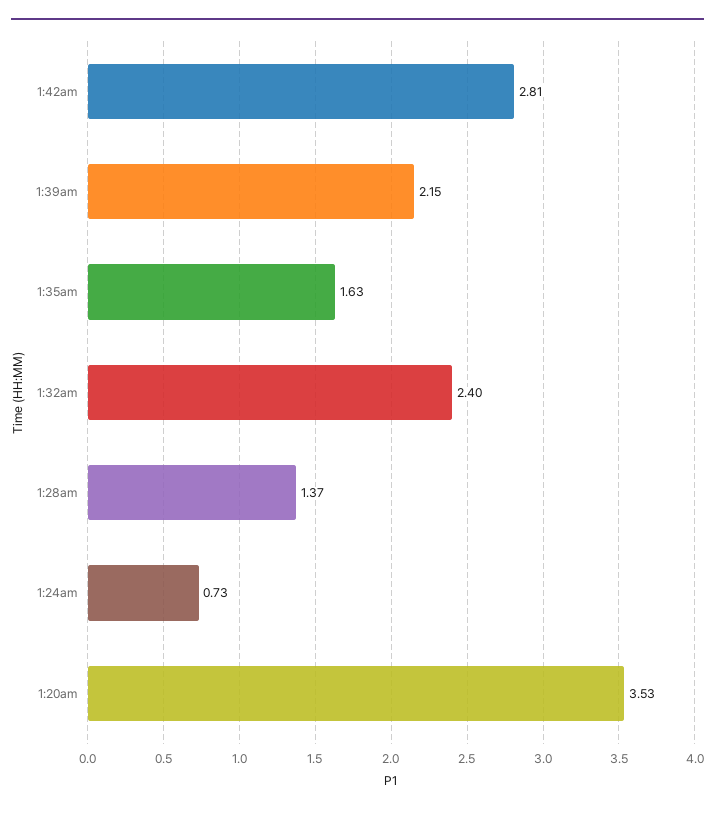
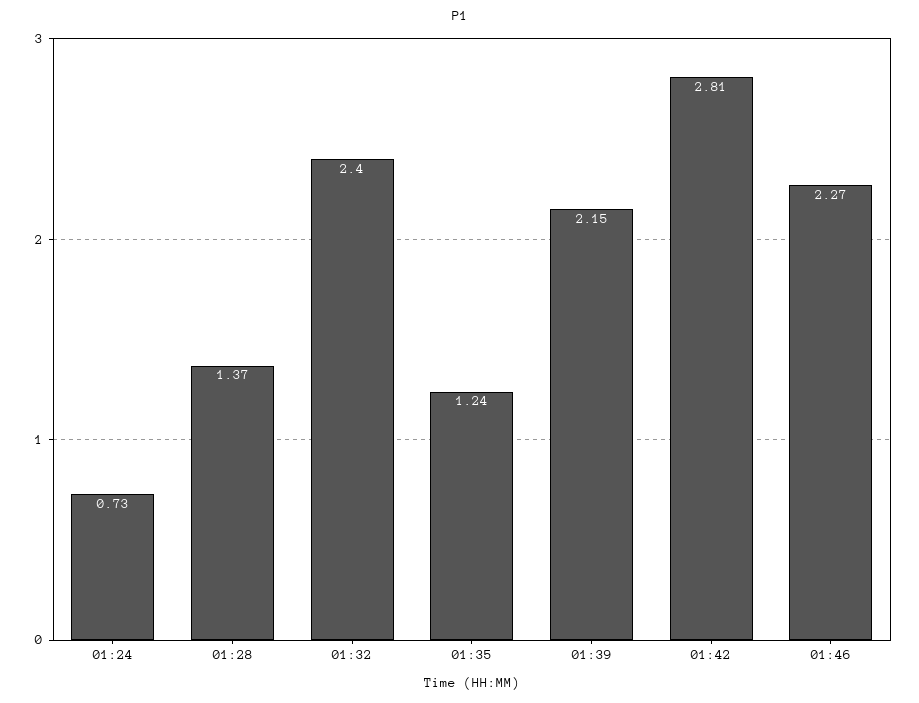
1:35am: 1.63 -> 1.24
1:20am: 3.53 -> none
01:46: none -> 2.27

